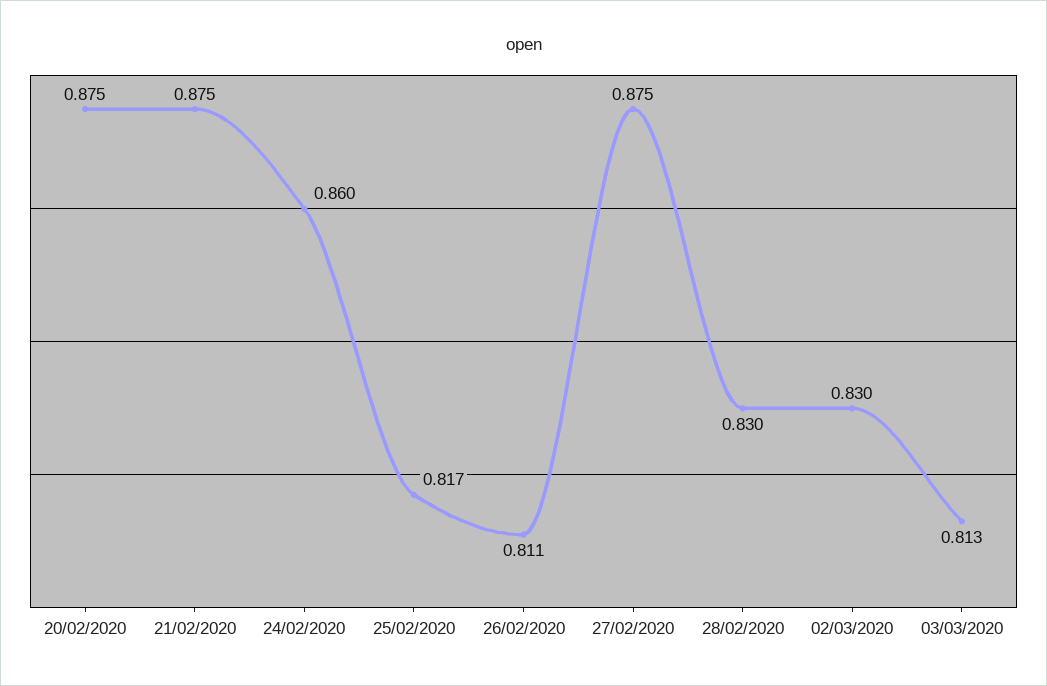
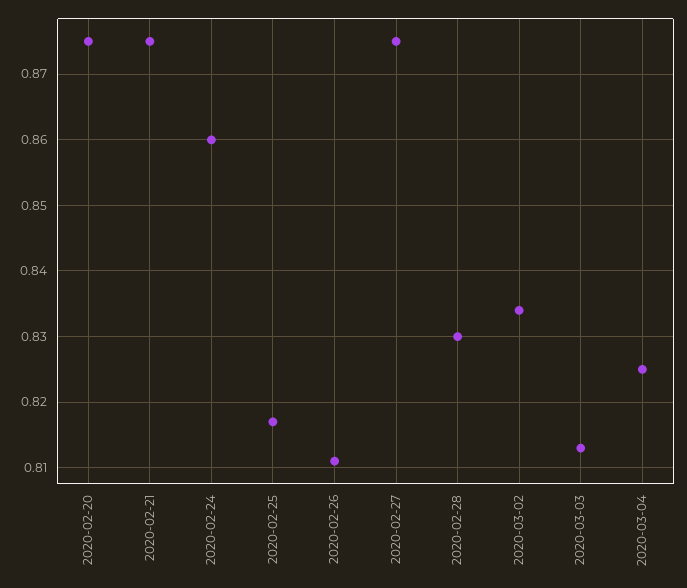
02/03/2020: 0.83 -> 0.834
2020-03-04: none -> 0.825

